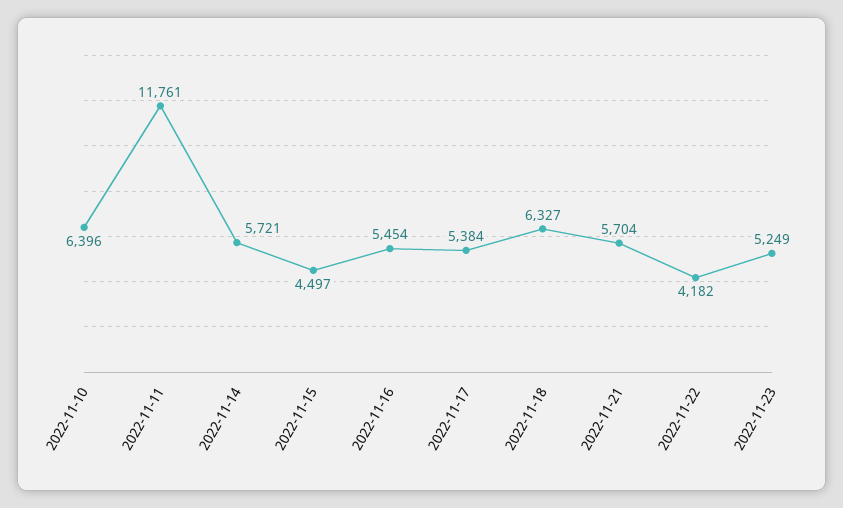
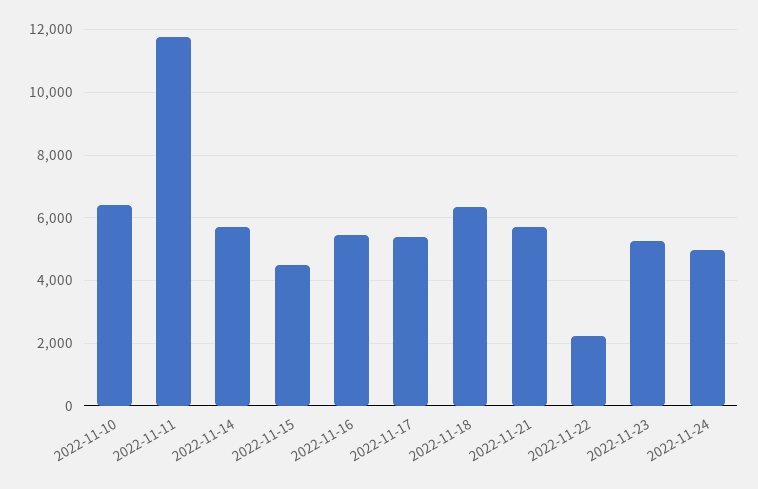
2022-11-22: 4182 -> 2200
2022-11-24: none -> 5000

